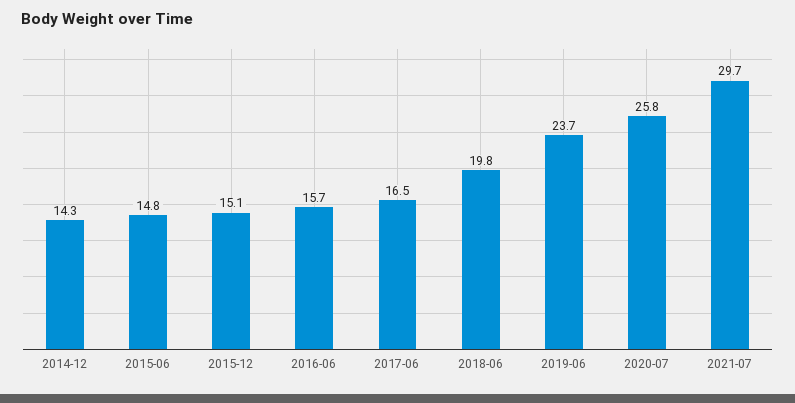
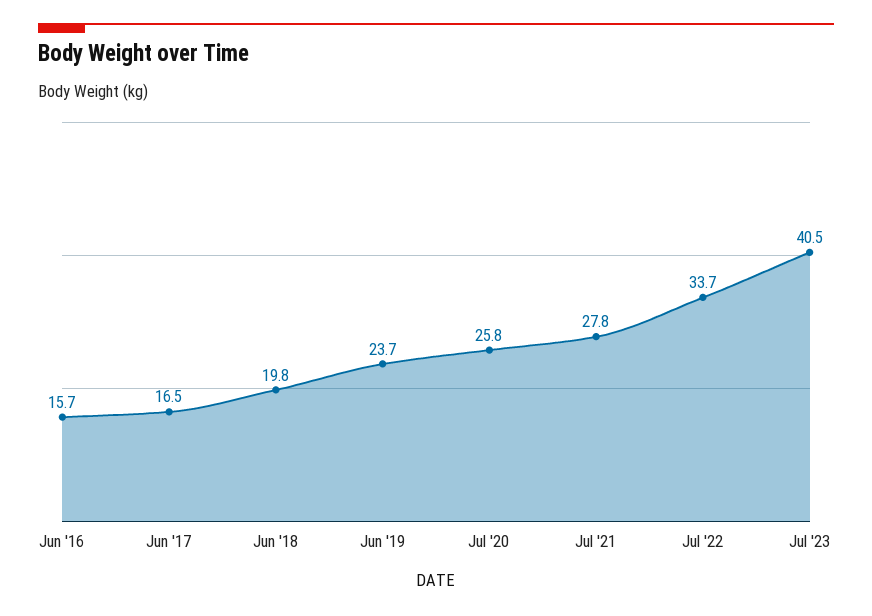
2014-12: 14.3 -> none
2015-06: 14.8 -> none
2015-12: 15.1 -> none
2021-07: 29.7 -> 27.8
Jul '22: none -> 33.7
Jul '23: none -> 40.5

